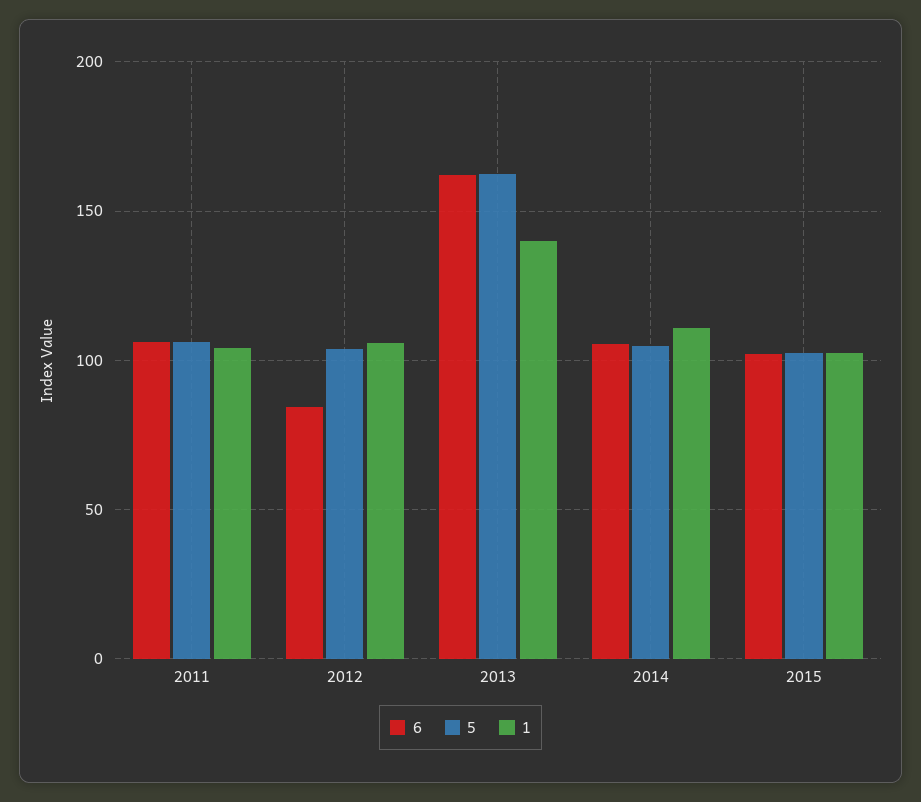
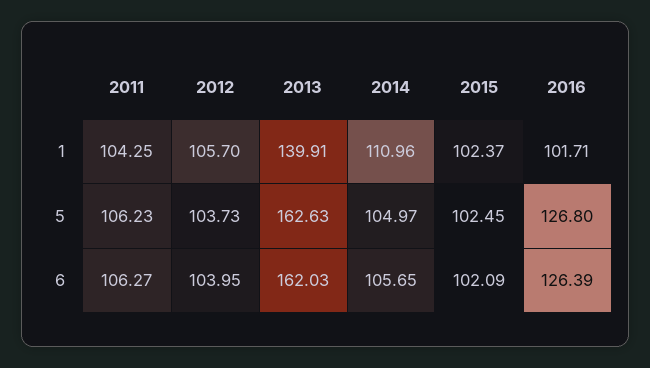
6, 2012: 85 -> 103.95
1, 2016: none -> 101.71
5, 2016: none -> 126.8
6, 2016: none -> 126.39

